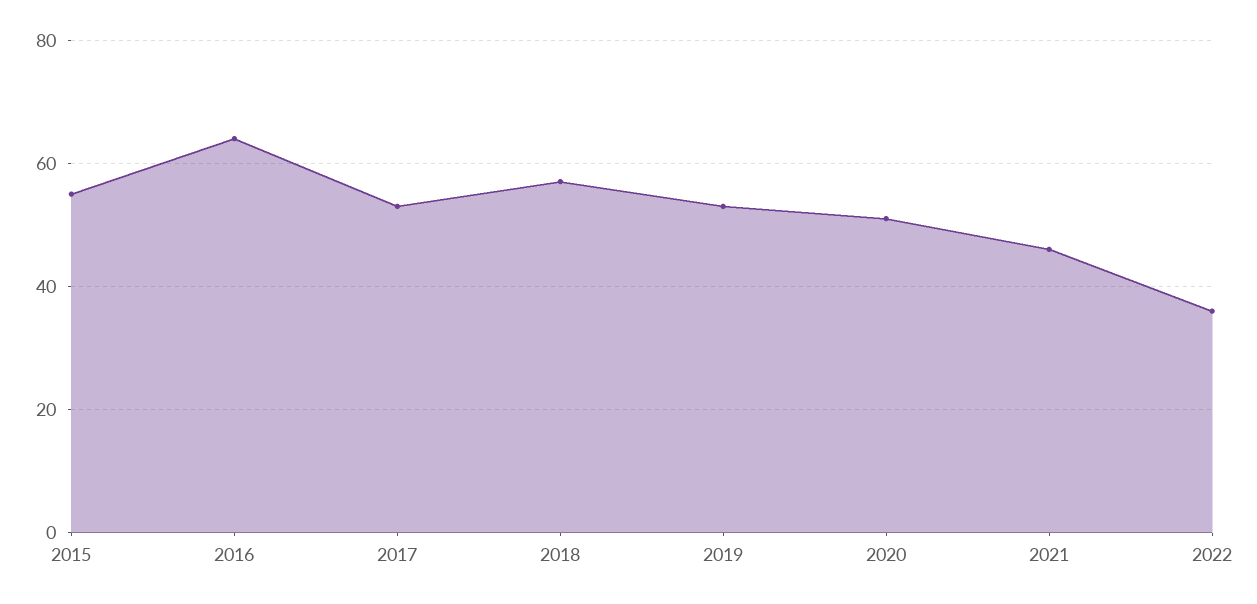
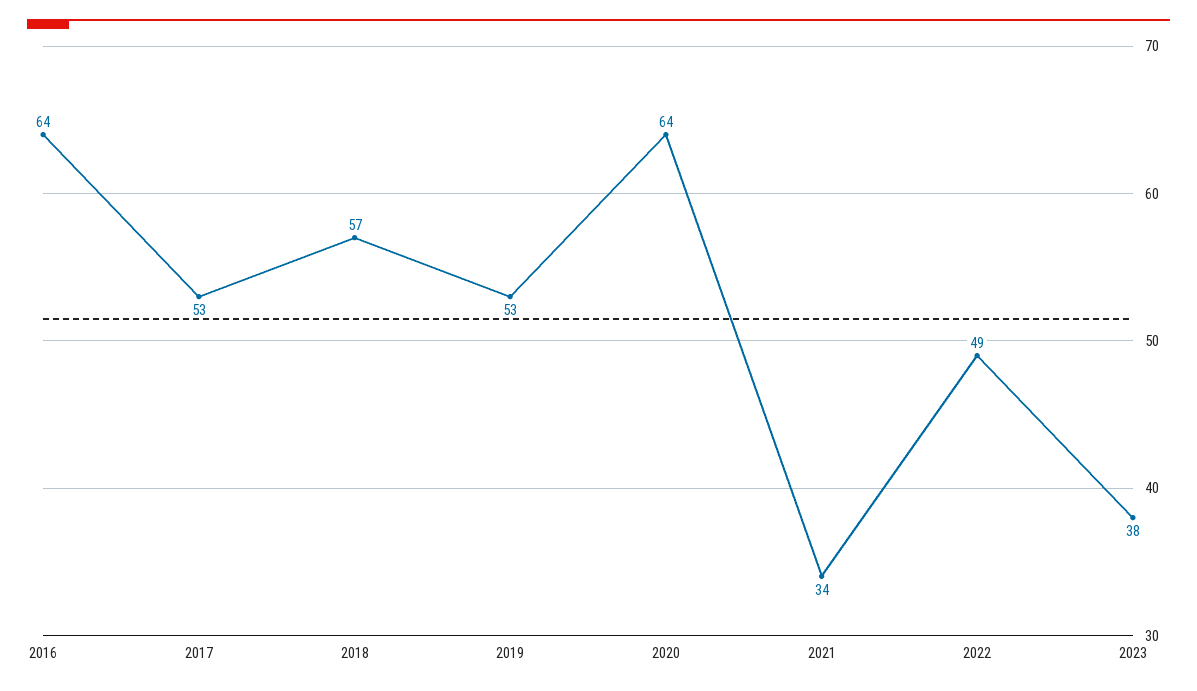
2015: 55 -> none
2020: 50 -> 64
2021: 45 -> 34
2022: 35 -> 49
2023: none -> 38

